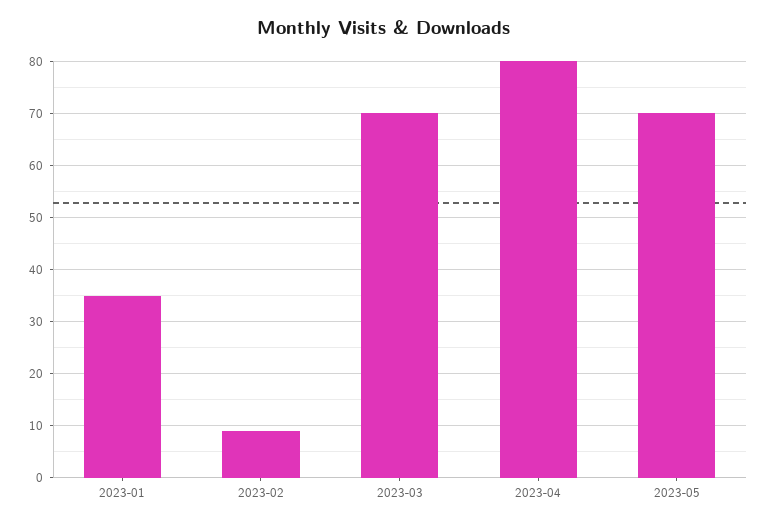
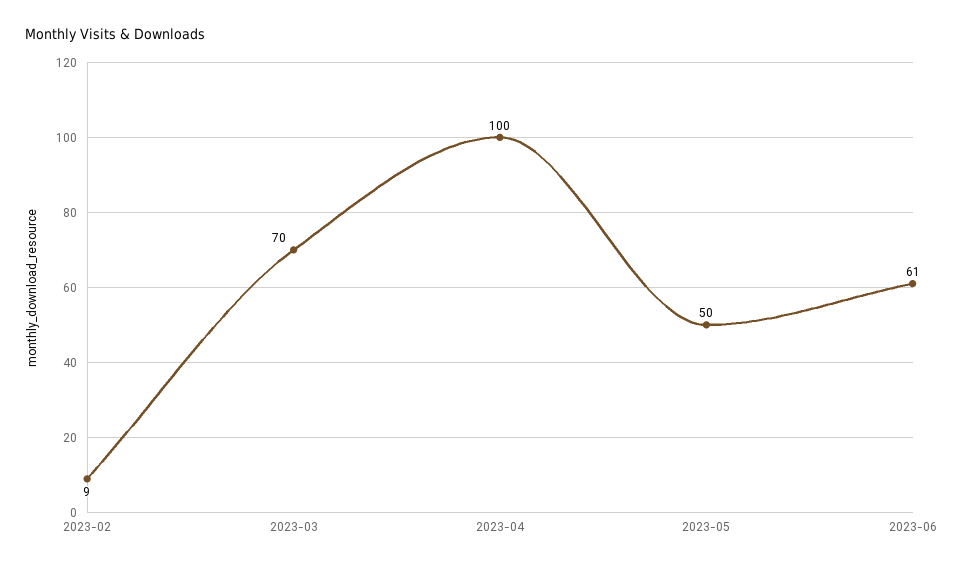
2023-01: 35 -> none
2023-04: 80 -> 100
2023-05: 70 -> 50
2023-06: none -> 61

